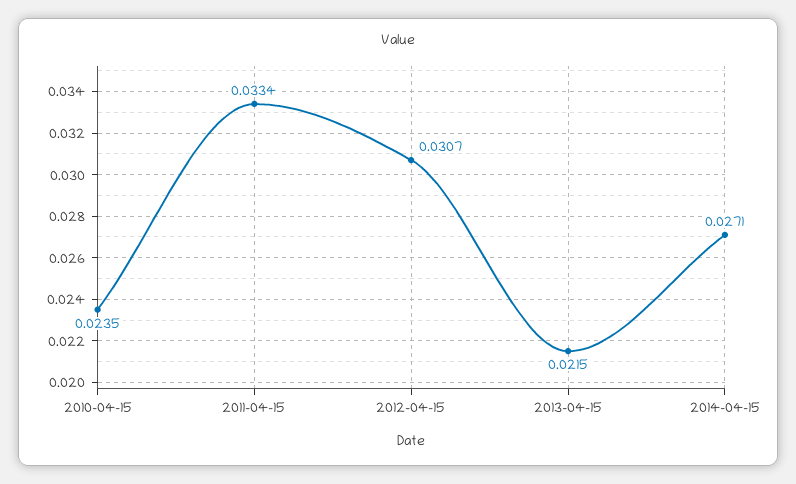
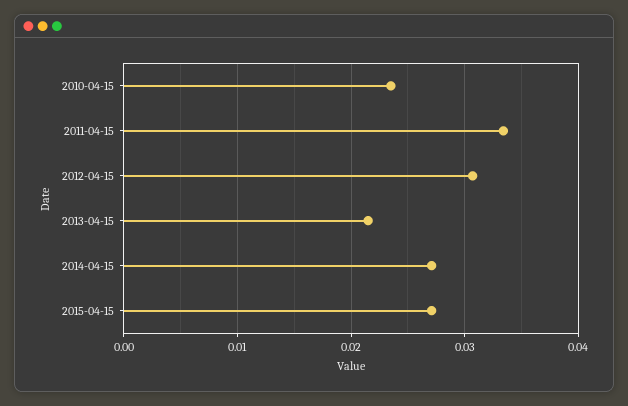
2015-04-15: none -> 0.027

